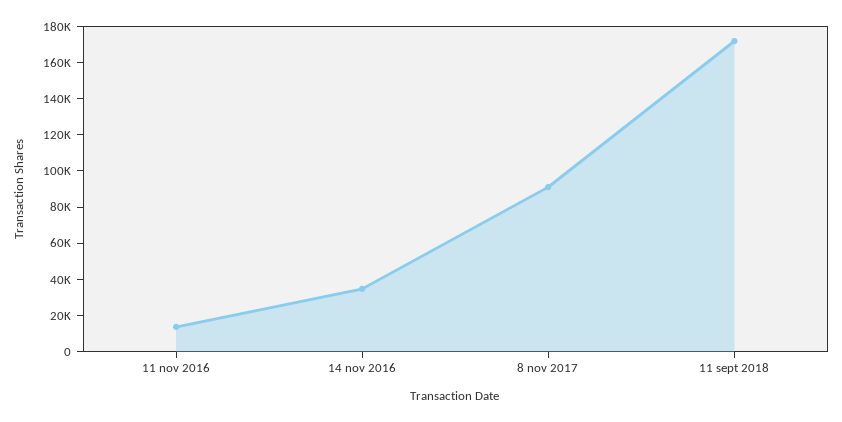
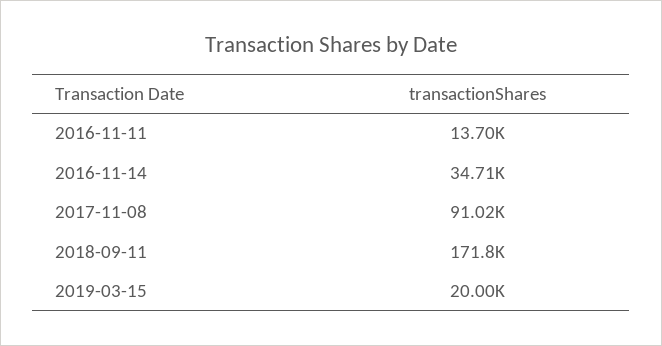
2019-03-15: none -> 20000

